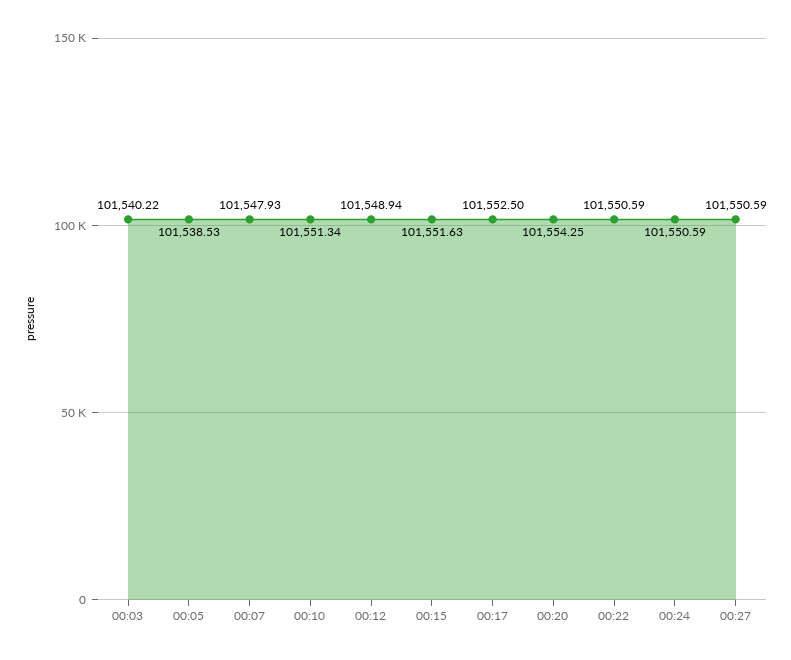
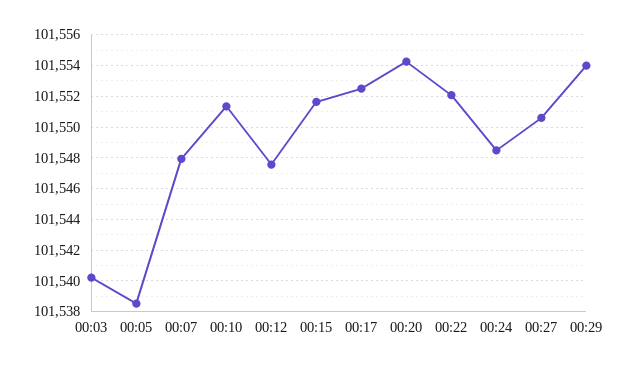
00:12: 101548.94 -> 101547.5
00:22: 101550.59 -> 101552
00:24: 101550.59 -> 101548.5
00:29: none -> 101554

